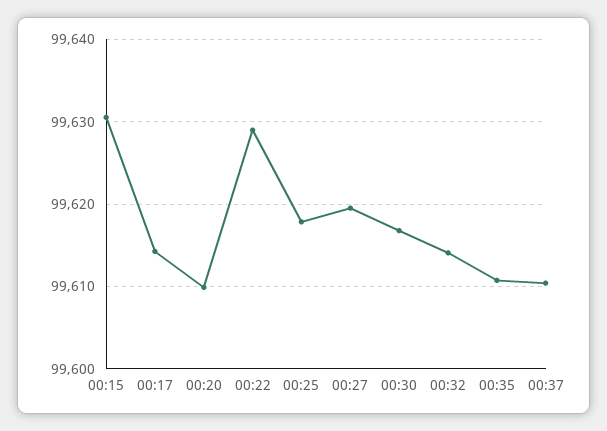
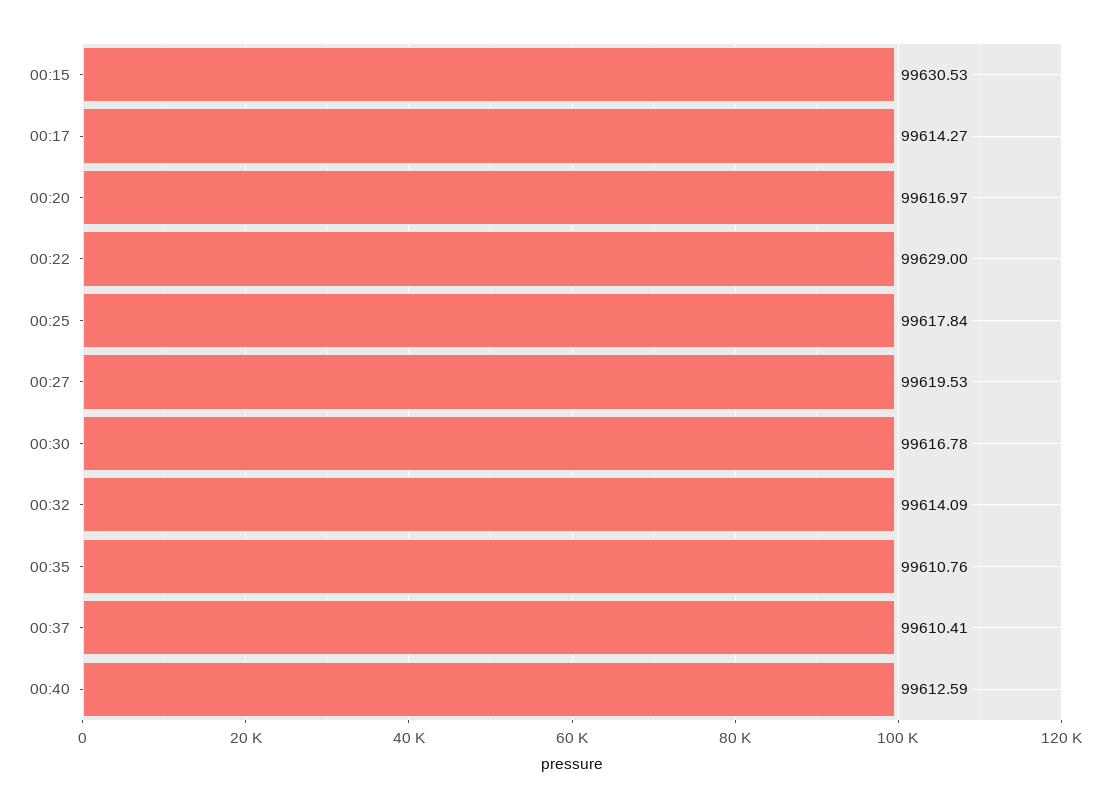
00:20: 99610 -> 99616.97
00:40: none -> 99612.59

